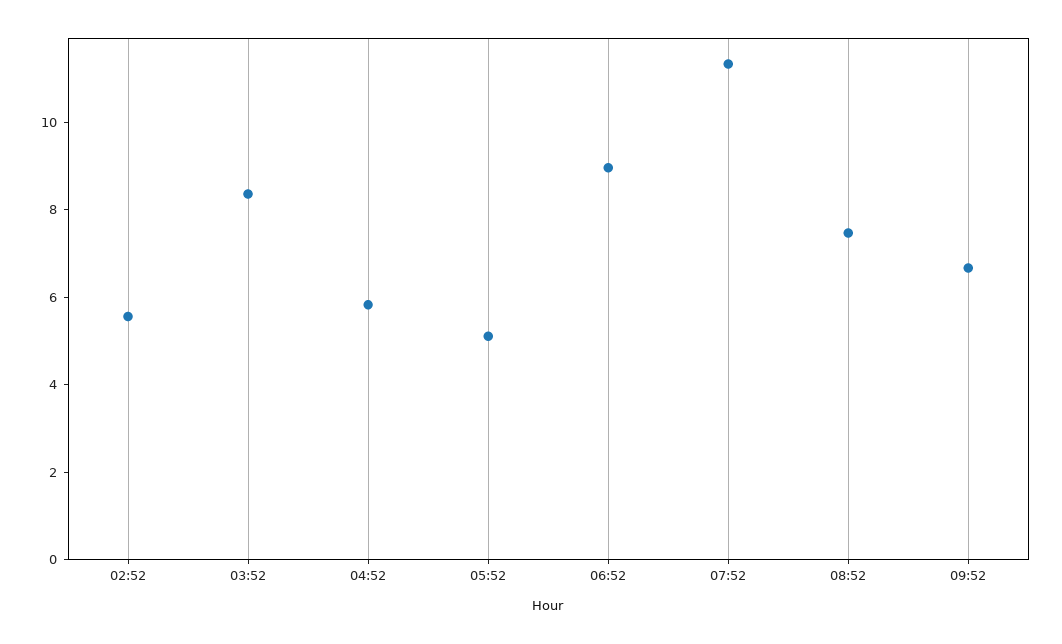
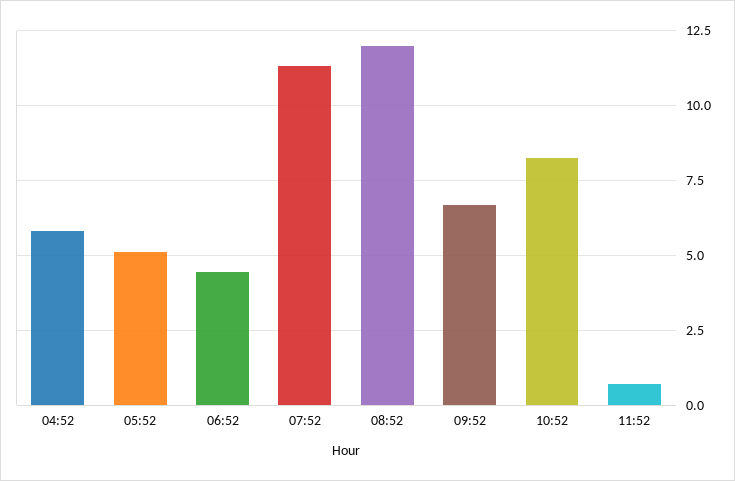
02:52: 5.5 -> none
03:52: 8.5 -> none
06:52: 9 -> 4.5
08:52: 7.5 -> 12
10:52: none -> 8.25
11:52: none -> 0.75

